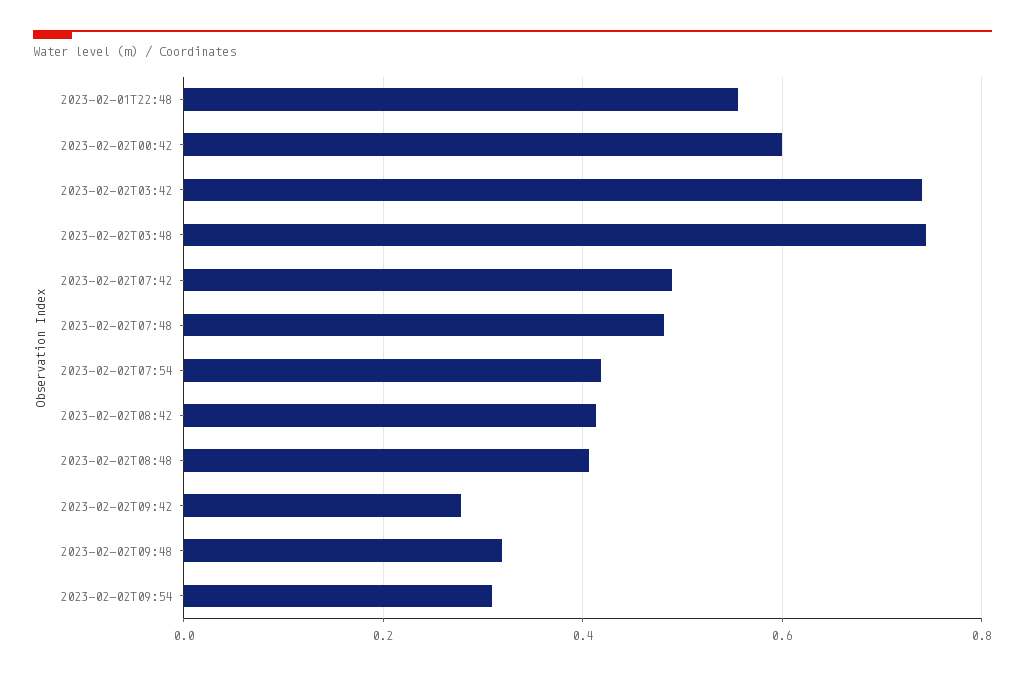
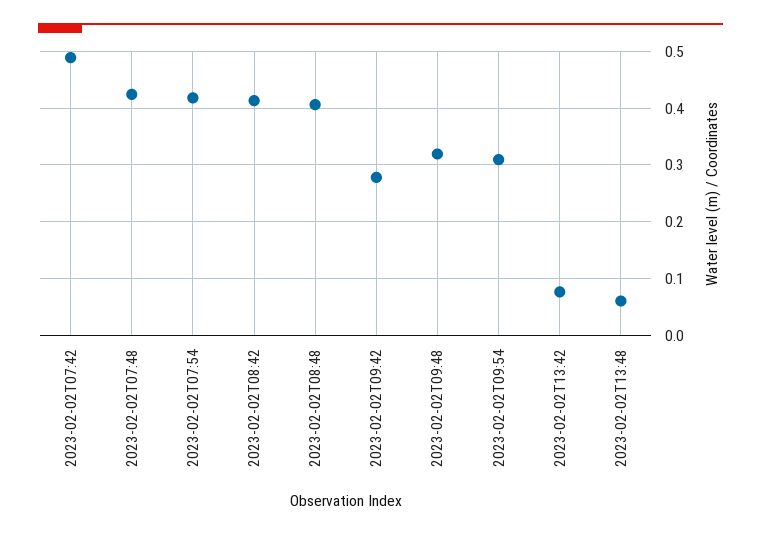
2023-02-01T22:48: 0.56 -> none
2023-02-02T00:42: 0.6 -> none
2023-02-02T03:42: 0.74 -> none
2023-02-02T03:48: 0.74 -> none
2023-02-02T07:48: 0.48 -> 0.42
2023-02-02T13:42: none -> 0.08
2023-02-02T13:48: none -> 0.06

